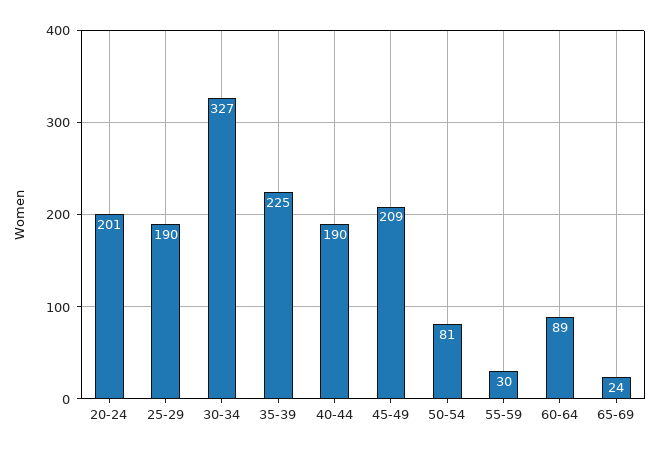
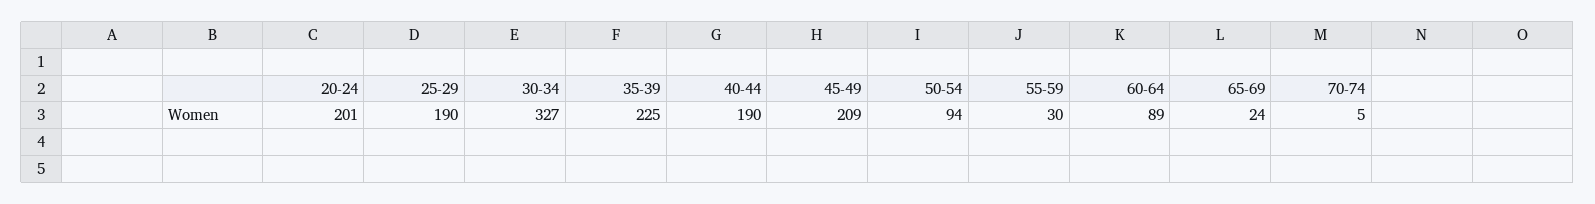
50-54: 81 -> 94
70-74: none -> 5

